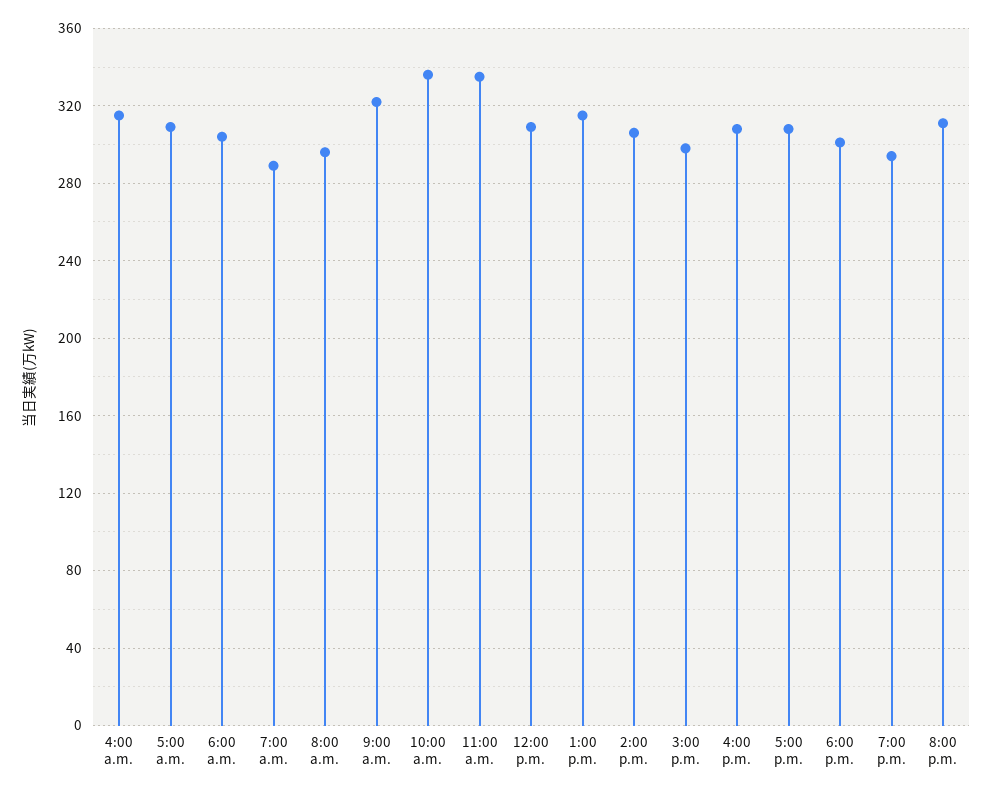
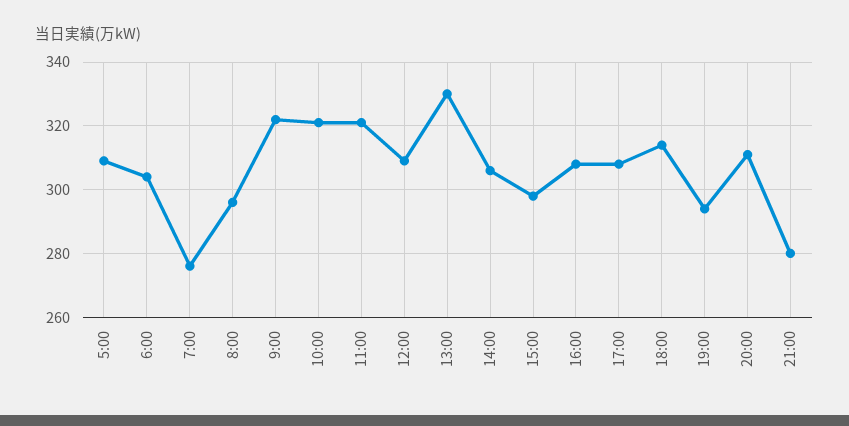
4:00 a.m.: 315 -> none
7:00 a.m.: 290 -> 275
10:00 a.m.: 335 -> 320
11:00 a.m.: 335 -> 320
1:00 p.m.: 315 -> 330
6:00 p.m.: 300 -> 315
21:00: none -> 280

